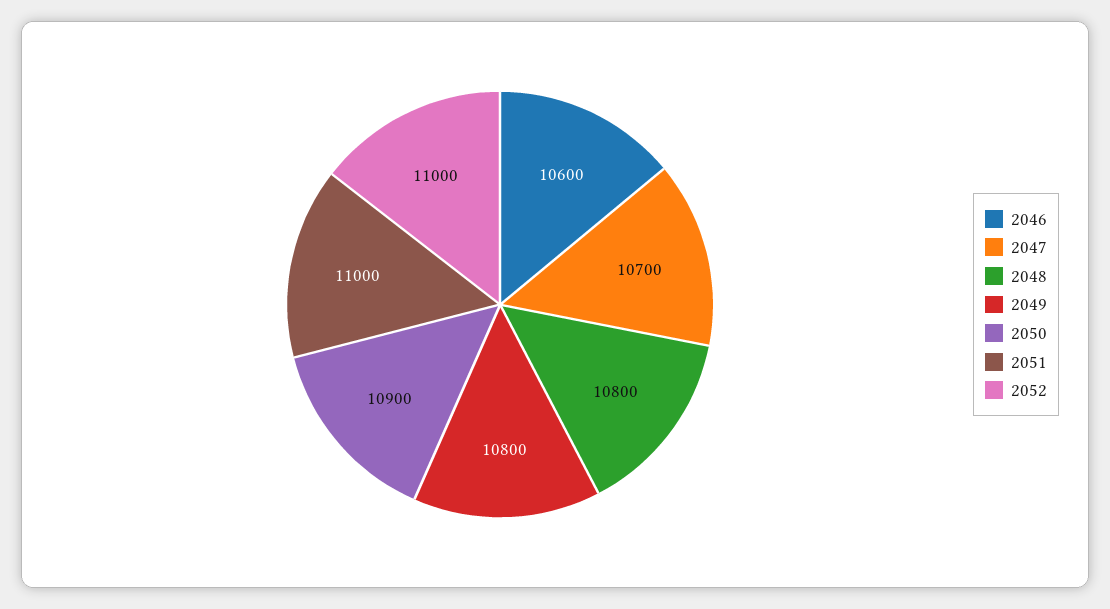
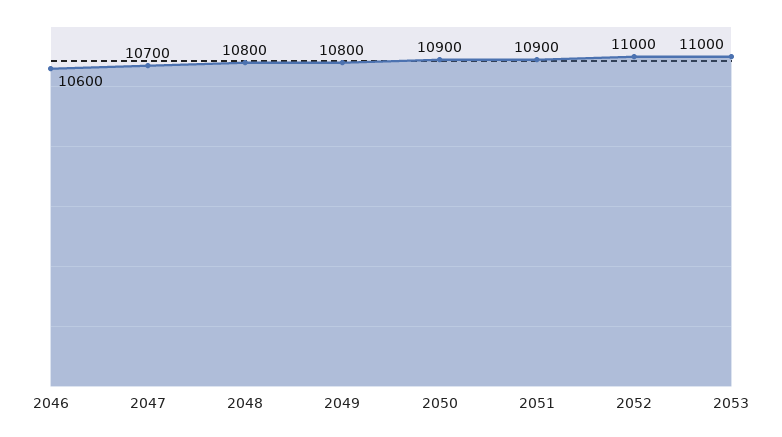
2051: 11000 -> 10900
2053: none -> 11000

